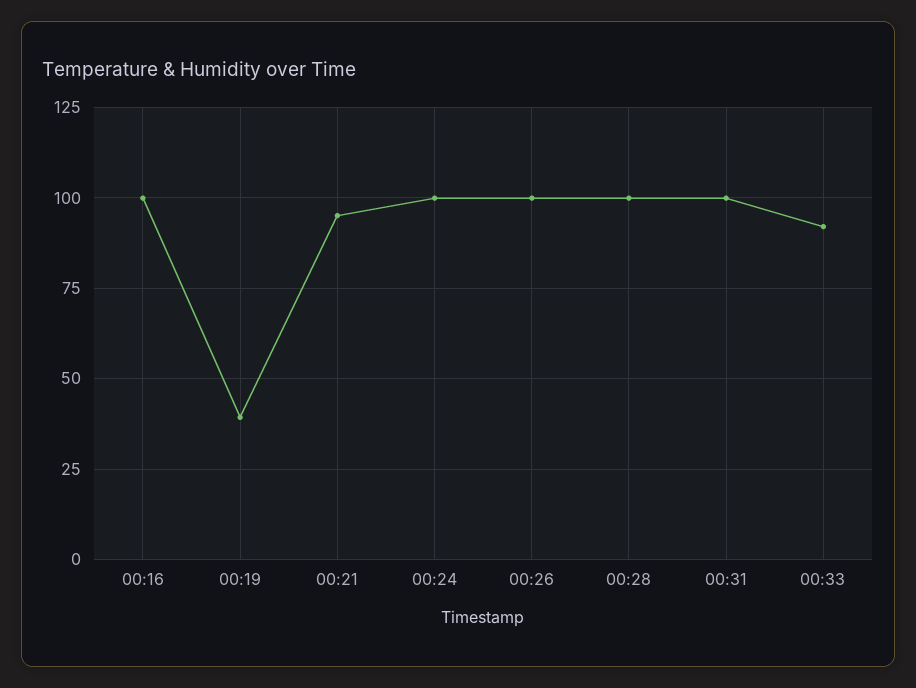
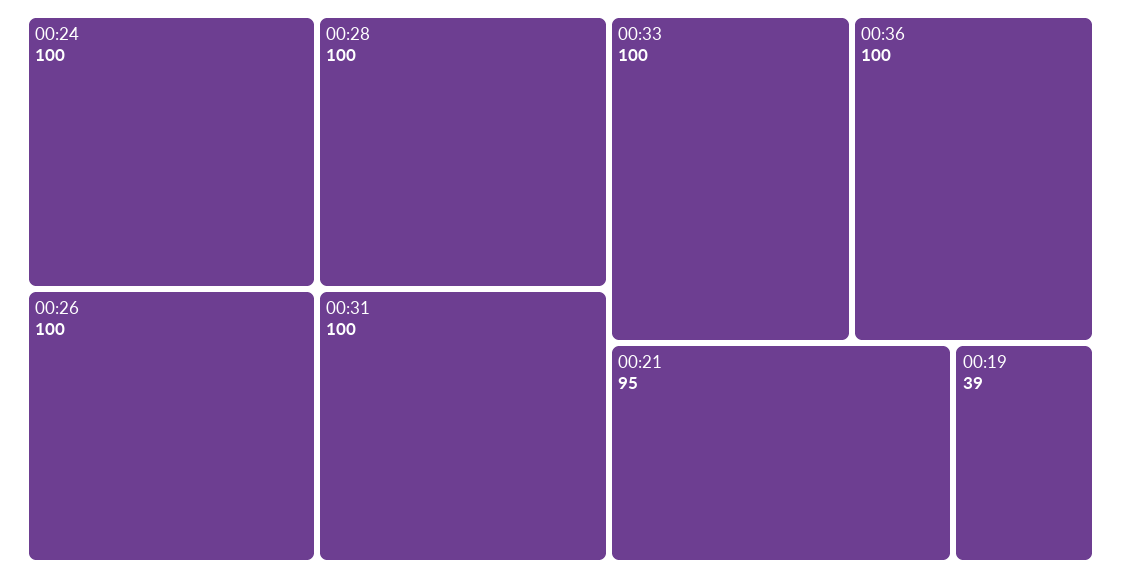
00:16: 100 -> none
00:33: 92.5 -> 100
00:36: none -> 100

